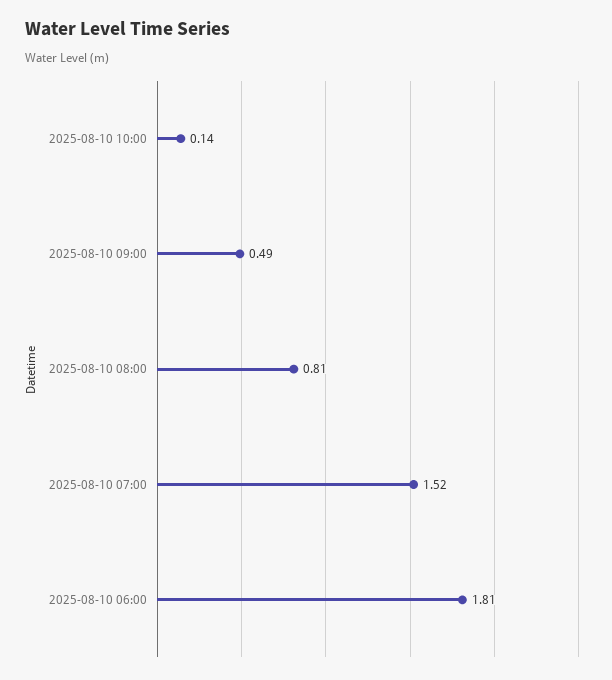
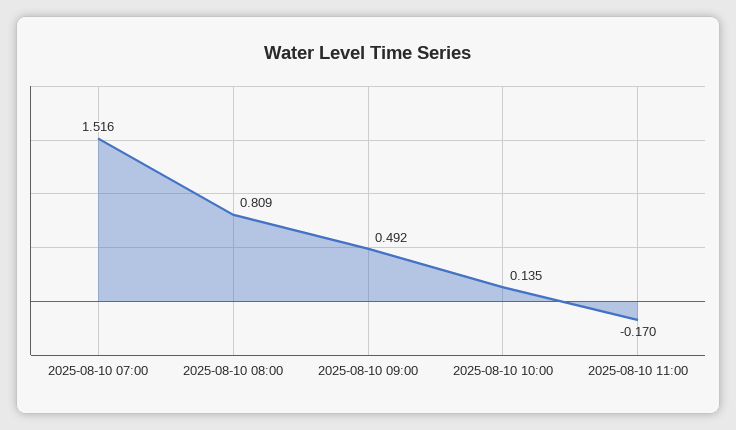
2025-08-10 06:00: 1.81 -> none
2025-08-10 11:00: none -> -0.17

